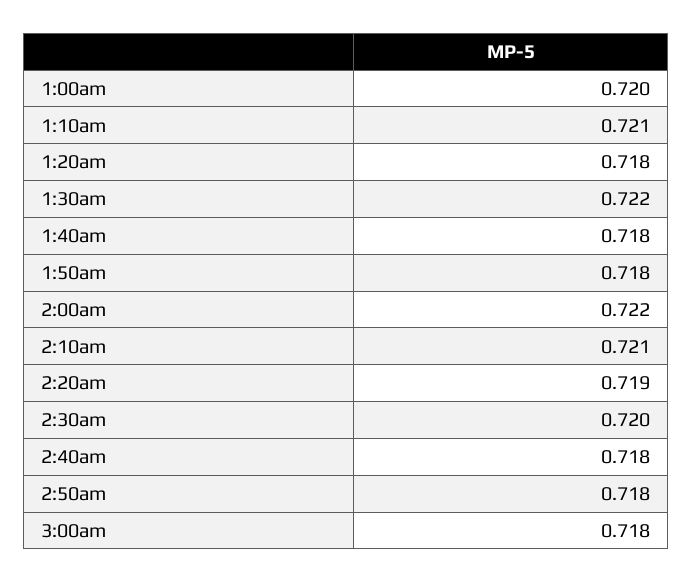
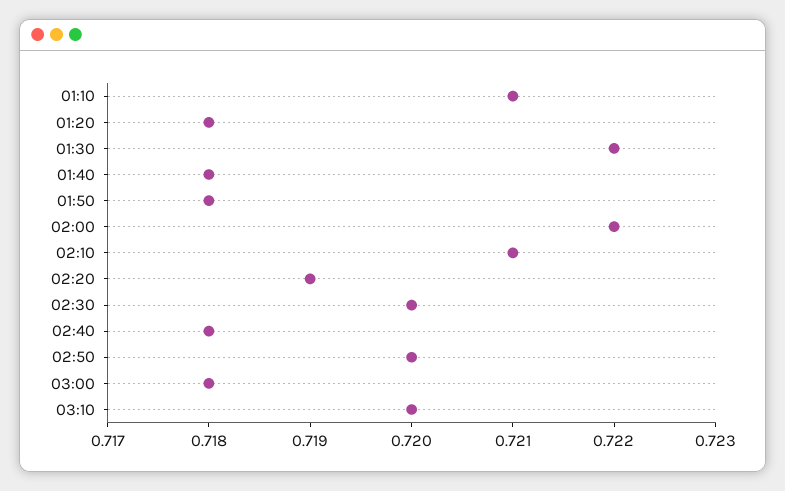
1:00am: 0.72 -> none
2:50am: 0.718 -> 0.72
03:10: none -> 0.72

